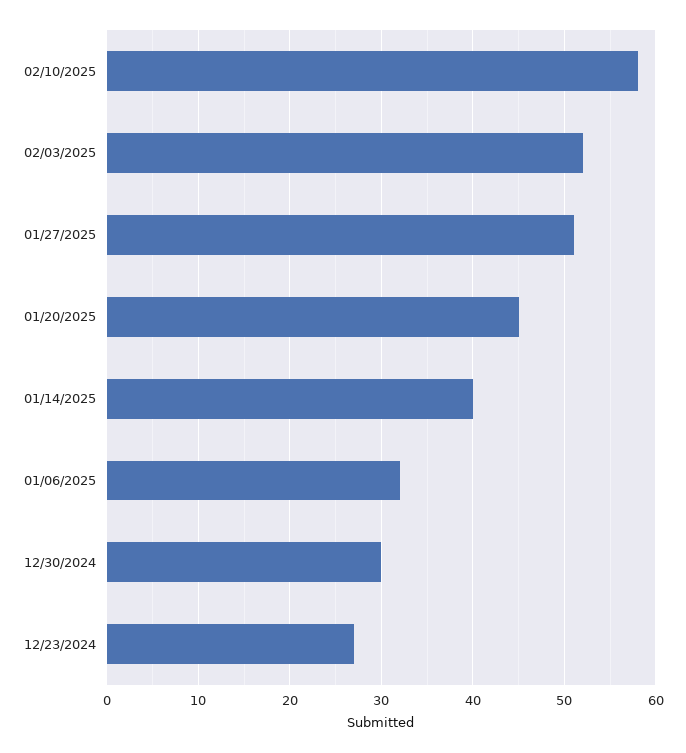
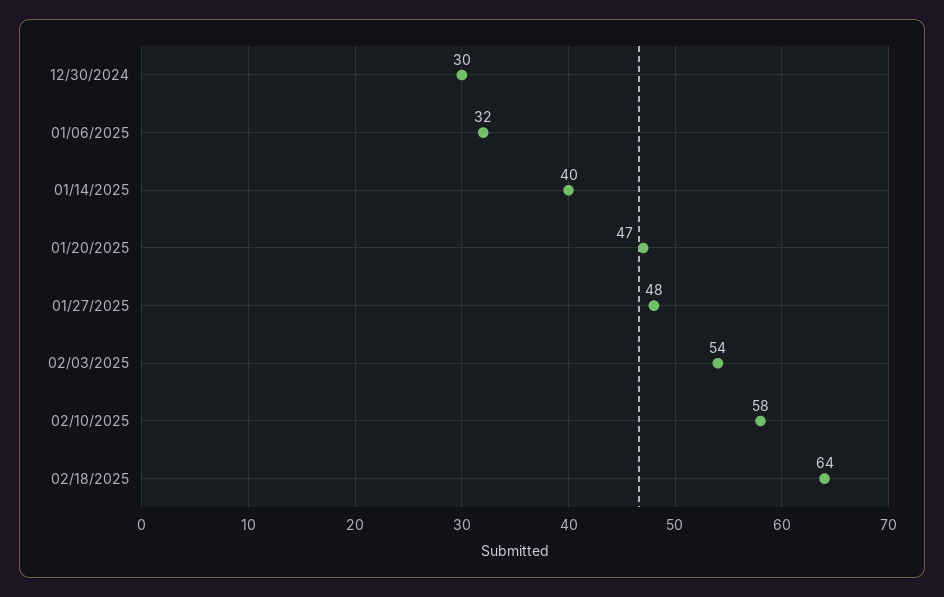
02/03/2025: 52 -> 54
01/27/2025: 51 -> 48
01/20/2025: 45 -> 47
12/23/2024: 27 -> none
02/18/2025: none -> 64

